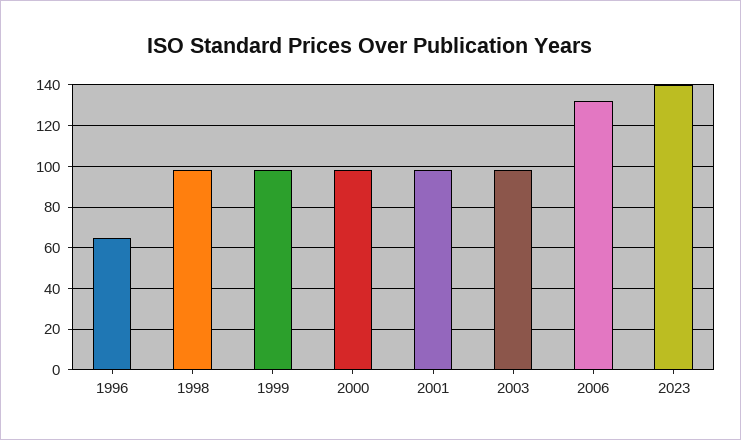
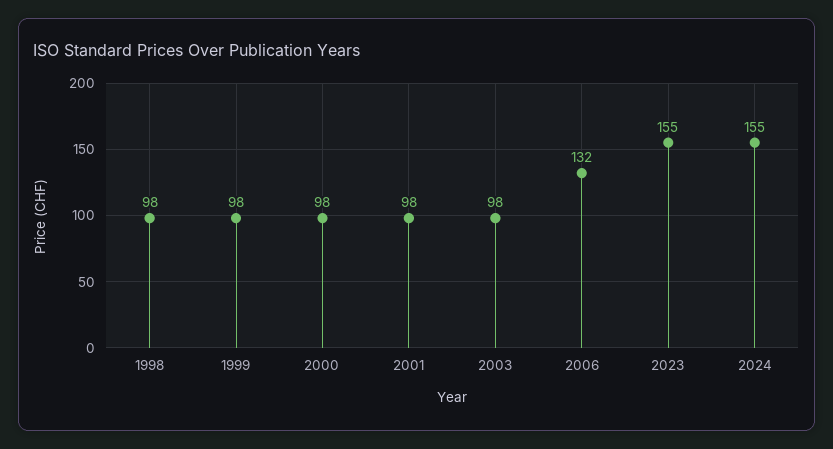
1996: 65 -> none
2023: 140 -> 155
2024: none -> 155

